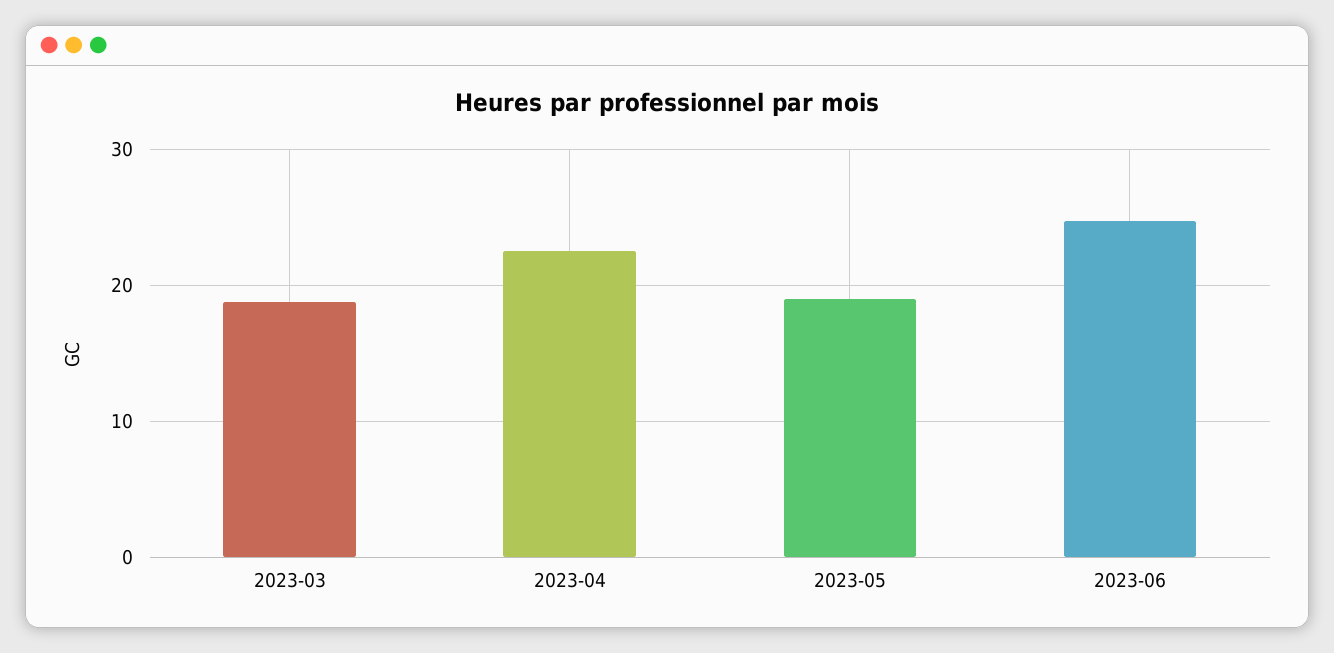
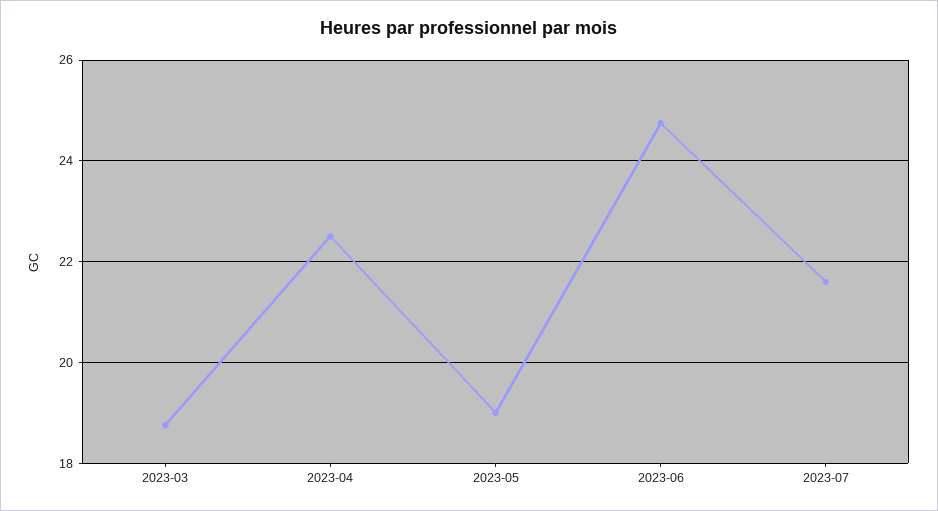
2023-07: none -> 21.6

